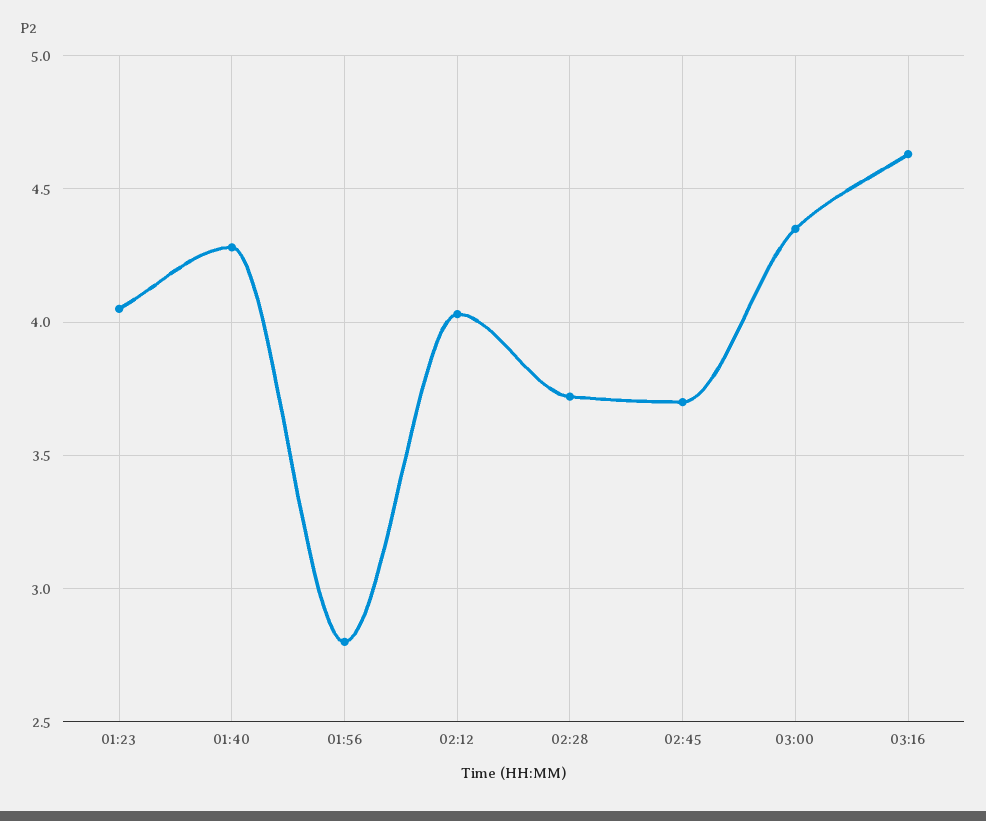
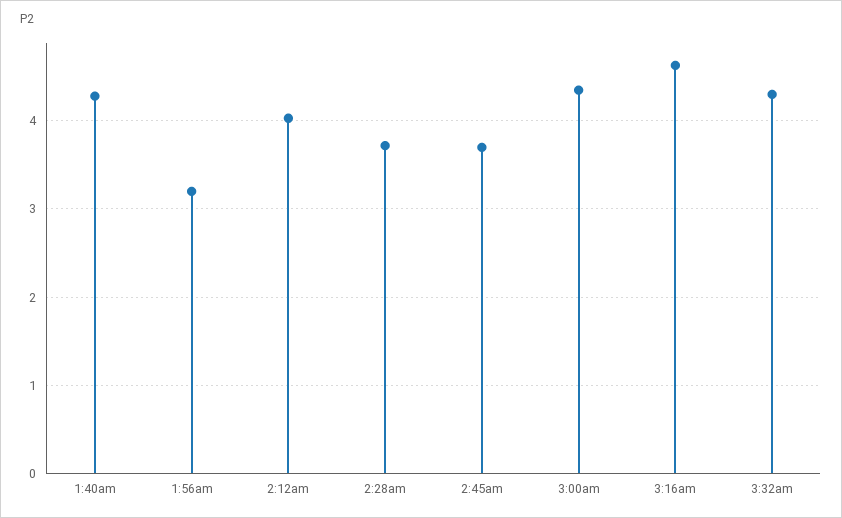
01:23: 4.05 -> none
01:56: 2.8 -> 3.2
3:32am: none -> 4.3

